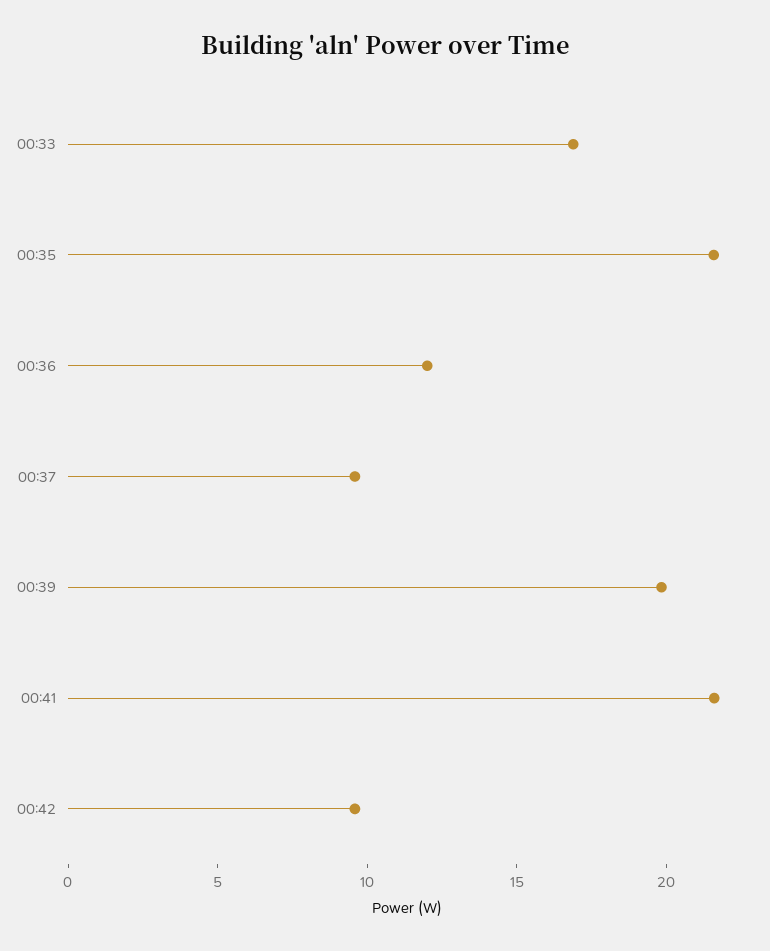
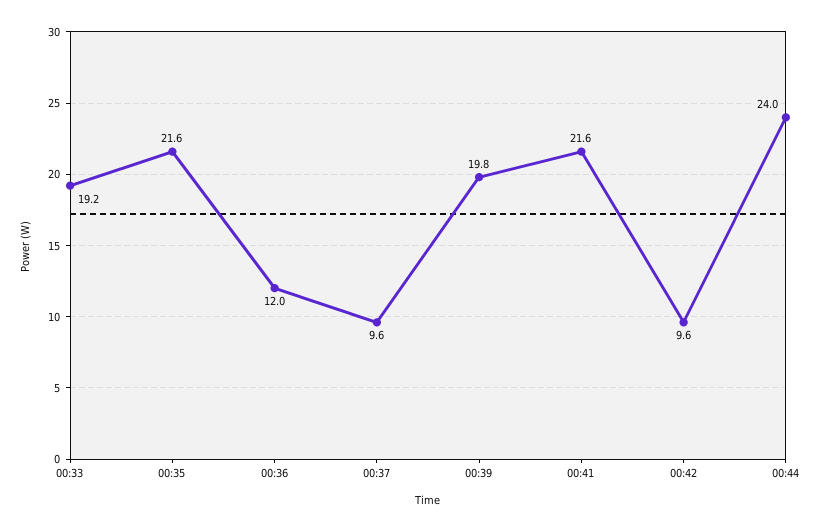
00:33: 17 -> 19.2
00:44: none -> 24

